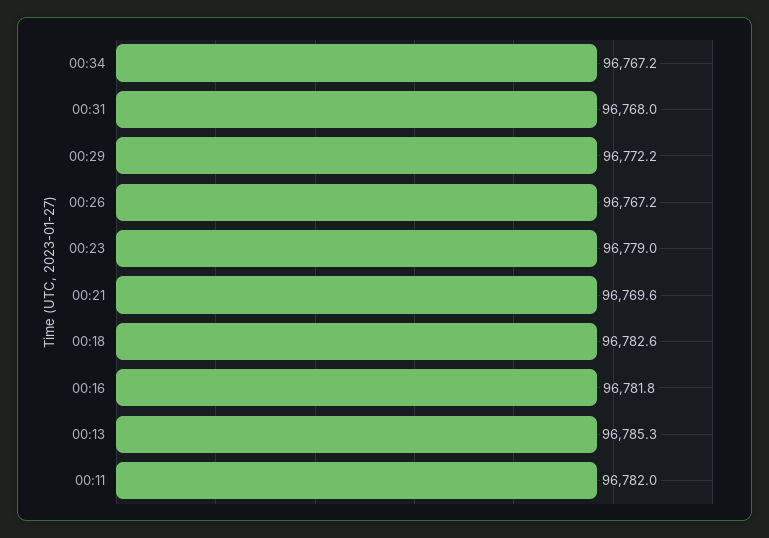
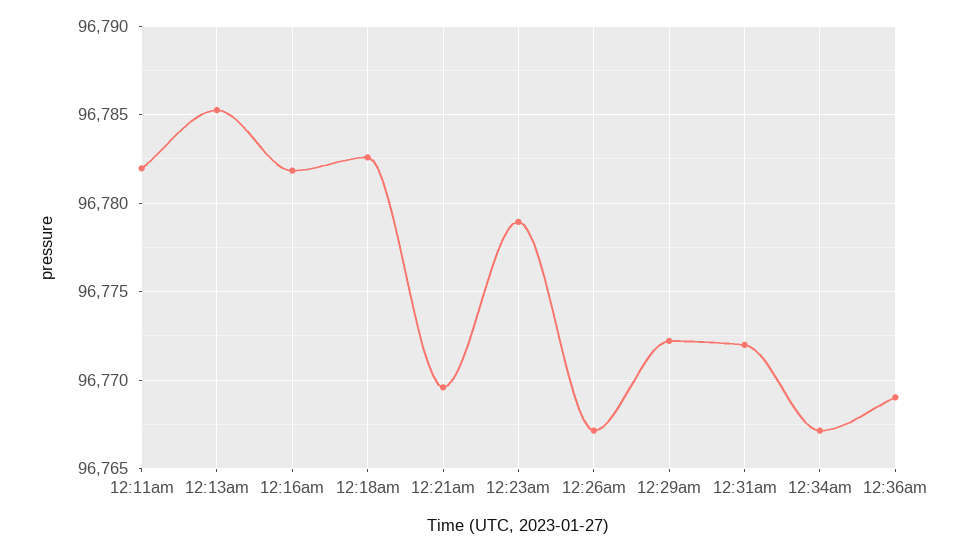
00:31: 96768 -> 96772
12:36am: none -> 96769

